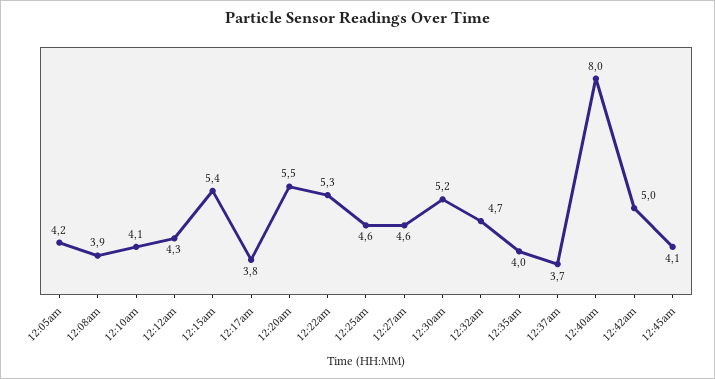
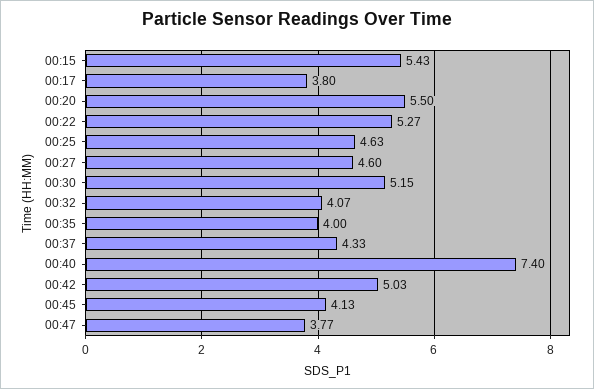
12:05am: 4.2 -> none
12:08am: 3.9 -> none
12:10am: 4.1 -> none
12:12am: 4.3 -> none
12:32am: 4.7 -> 4.07
12:37am: 3.7 -> 4.33
12:40am: 8 -> 7.4
00:47: none -> 3.77

